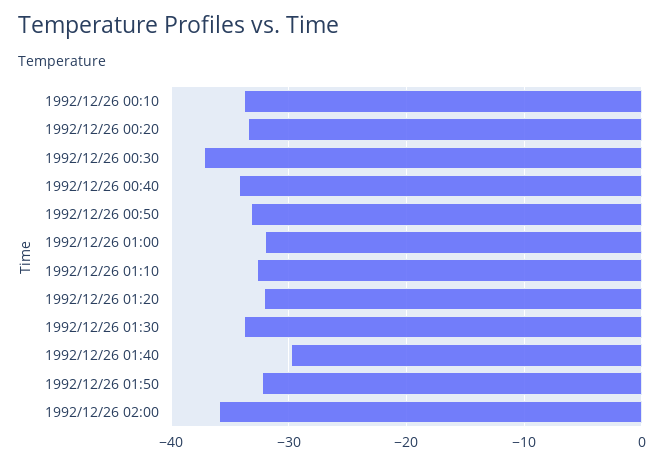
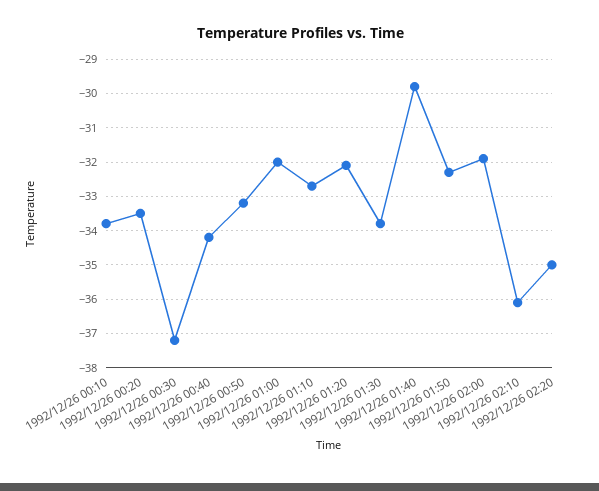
1992/12/26 02:00: -36 -> -32
1992/12/26 02:10: none -> -36
1992/12/26 02:20: none -> -35

